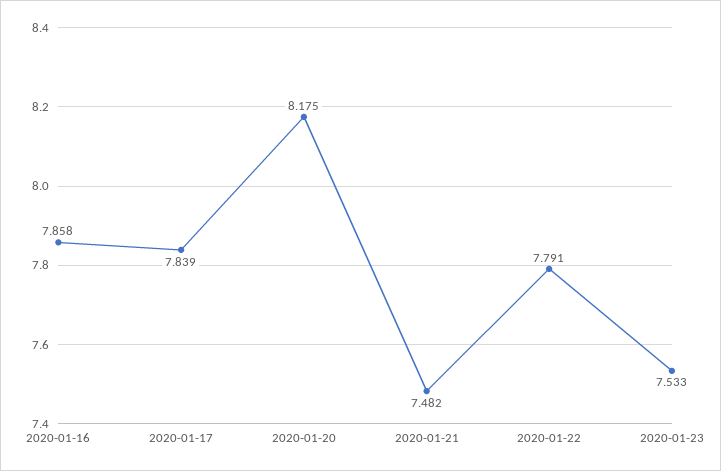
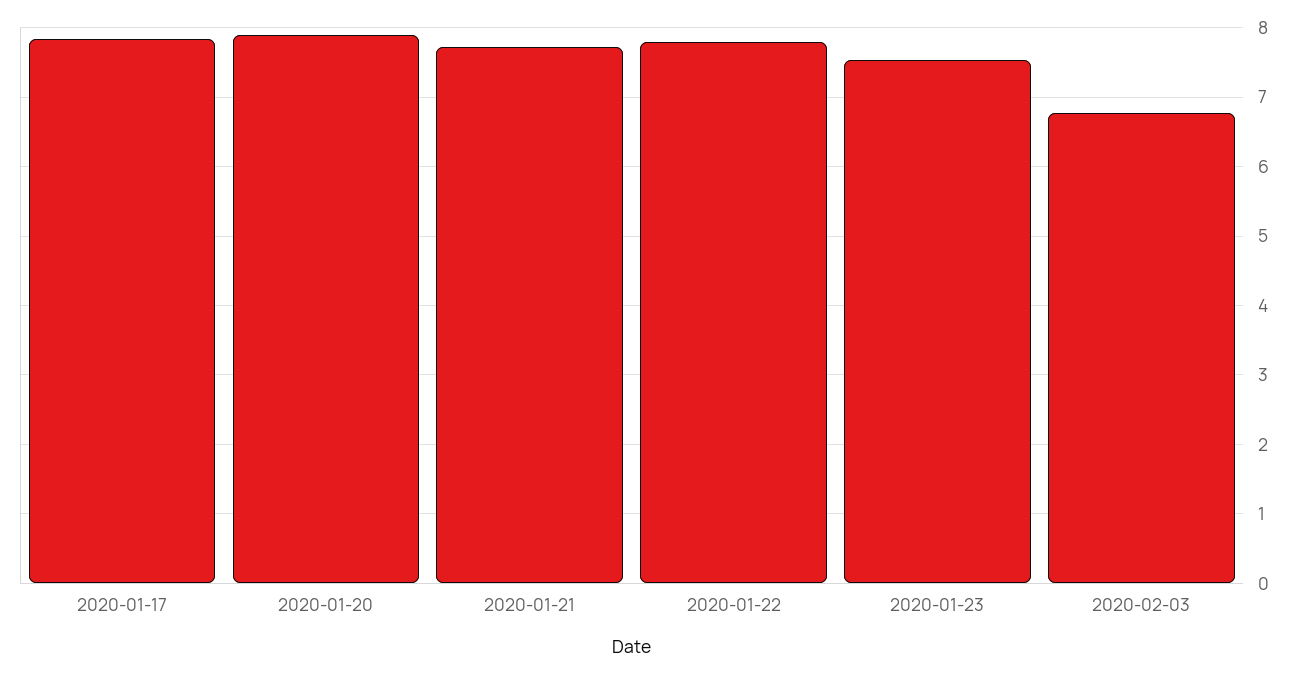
2020-01-16: 7.858 -> none
2020-01-20: 8.175 -> 7.9
2020-01-21: 7.482 -> 7.7
2020-02-03: none -> 6.8

